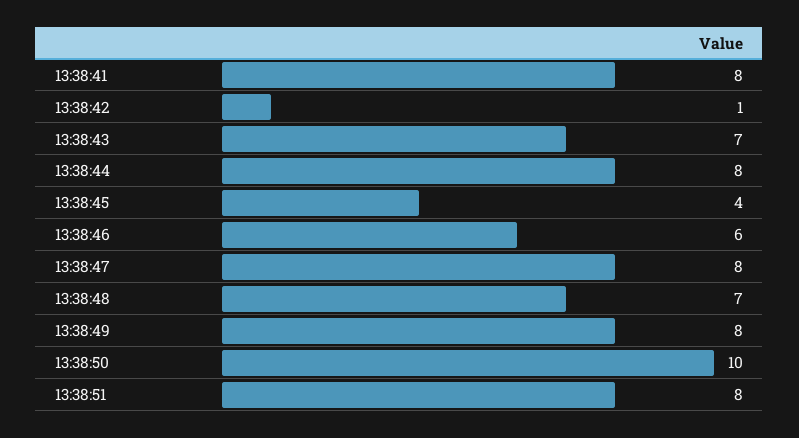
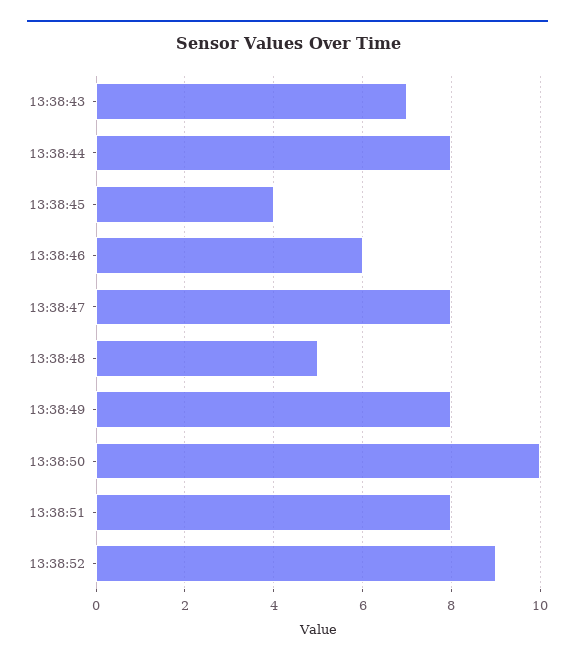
13:38:41: 8 -> none
13:38:42: 1 -> none
13:38:48: 7 -> 5
13:38:52: none -> 9

